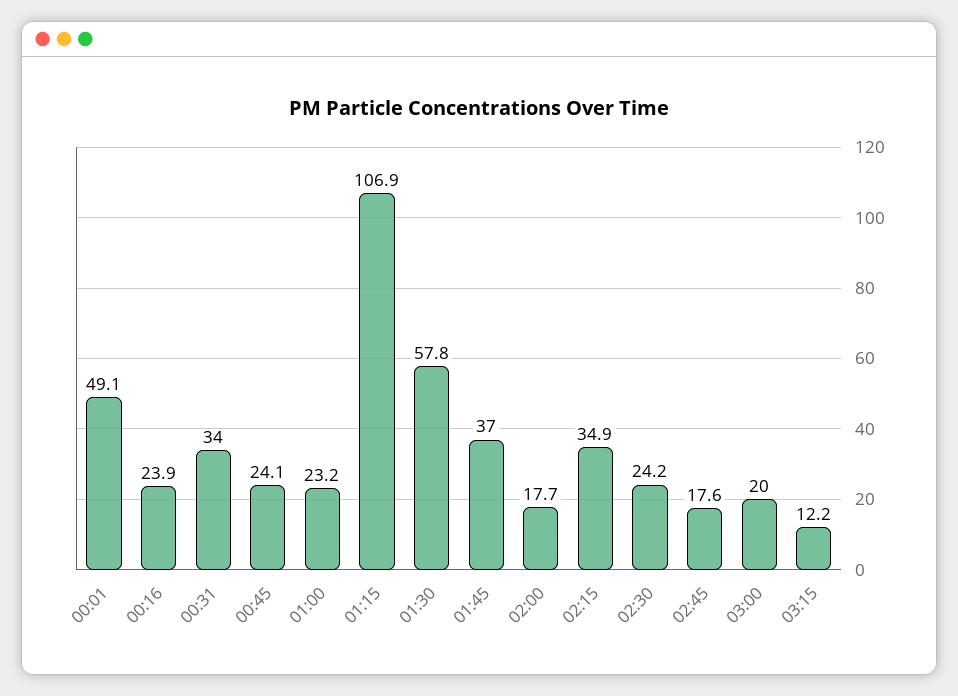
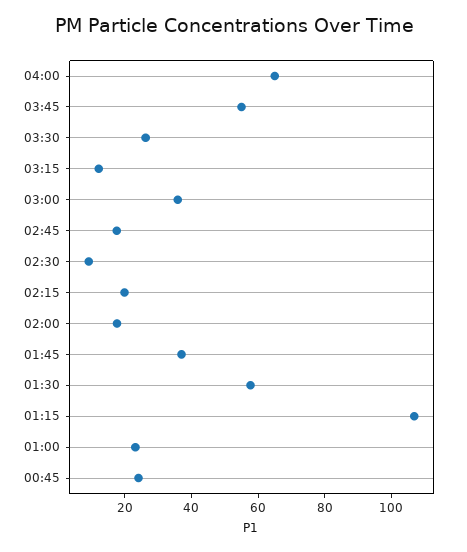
00:01: 49.1 -> none
00:16: 23.9 -> none
00:31: 34 -> none
02:15: 34.9 -> 20
02:30: 24.2 -> 10
03:00: 20 -> 35
04:00: none -> 65
03:45: none -> 55
03:30: none -> 25

